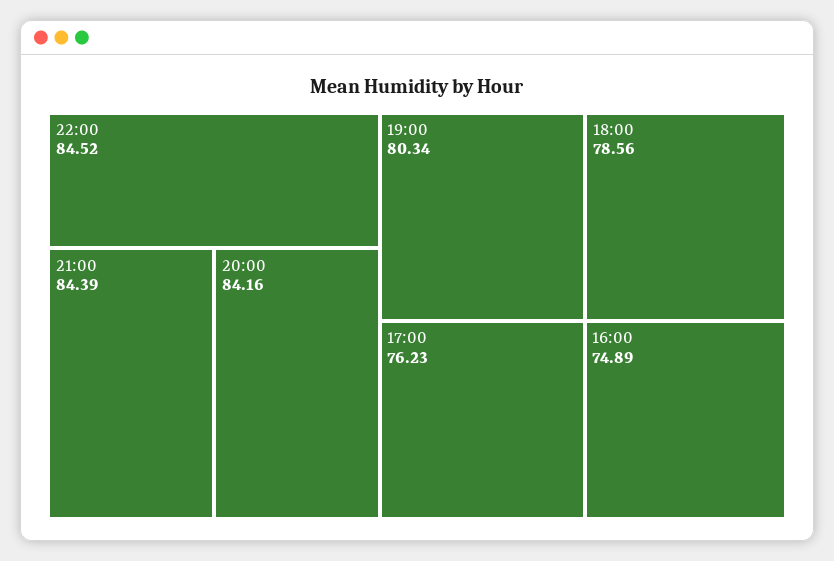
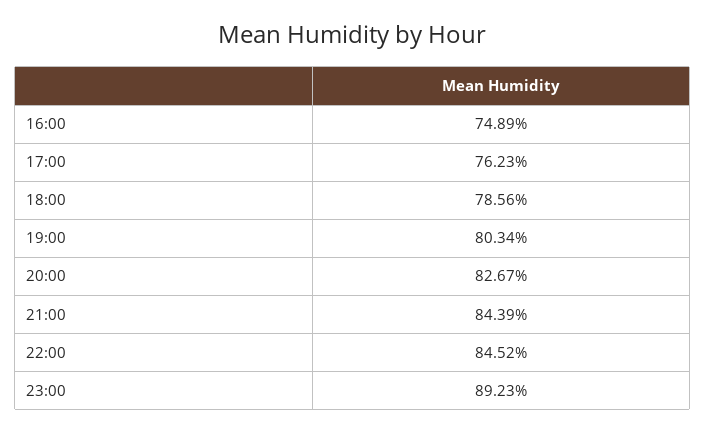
20:00: 84.16 -> 82.67
23:00: none -> 89.23

